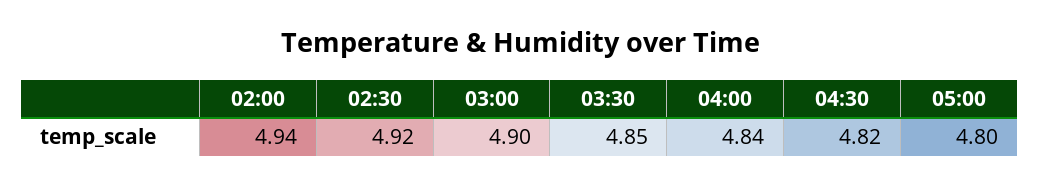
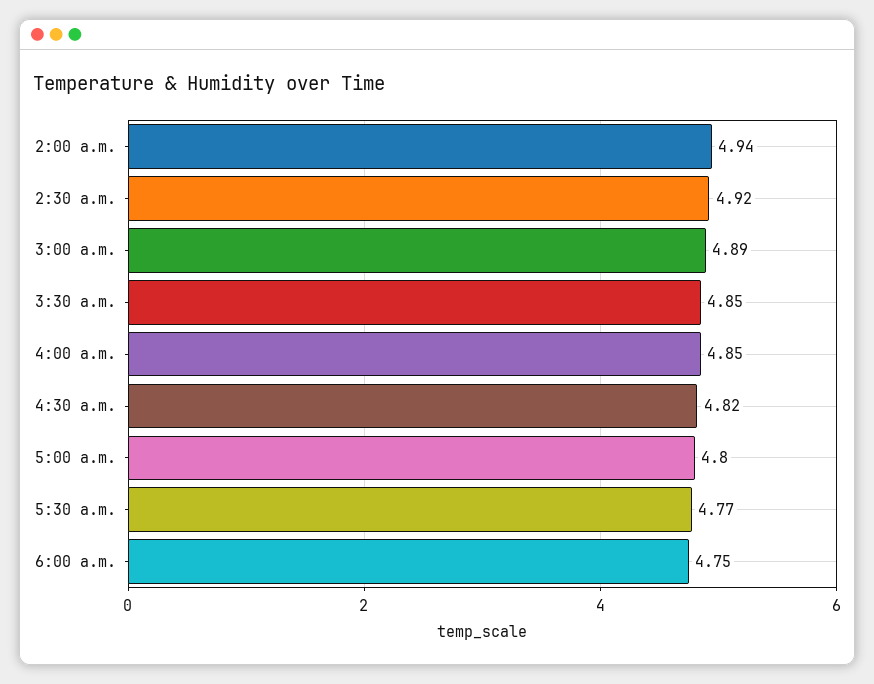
03:00: 4.9 -> 4.89
04:00: 4.84 -> 4.85
5:30 a.m.: none -> 4.77
6:00 a.m.: none -> 4.75

